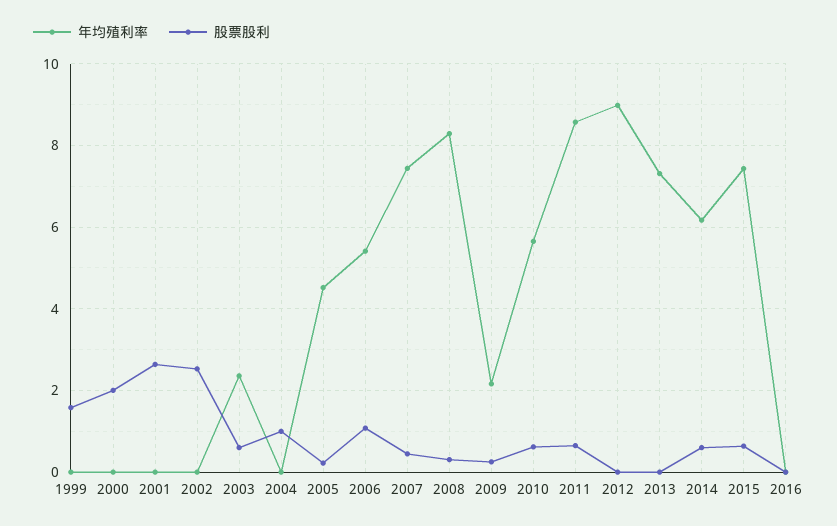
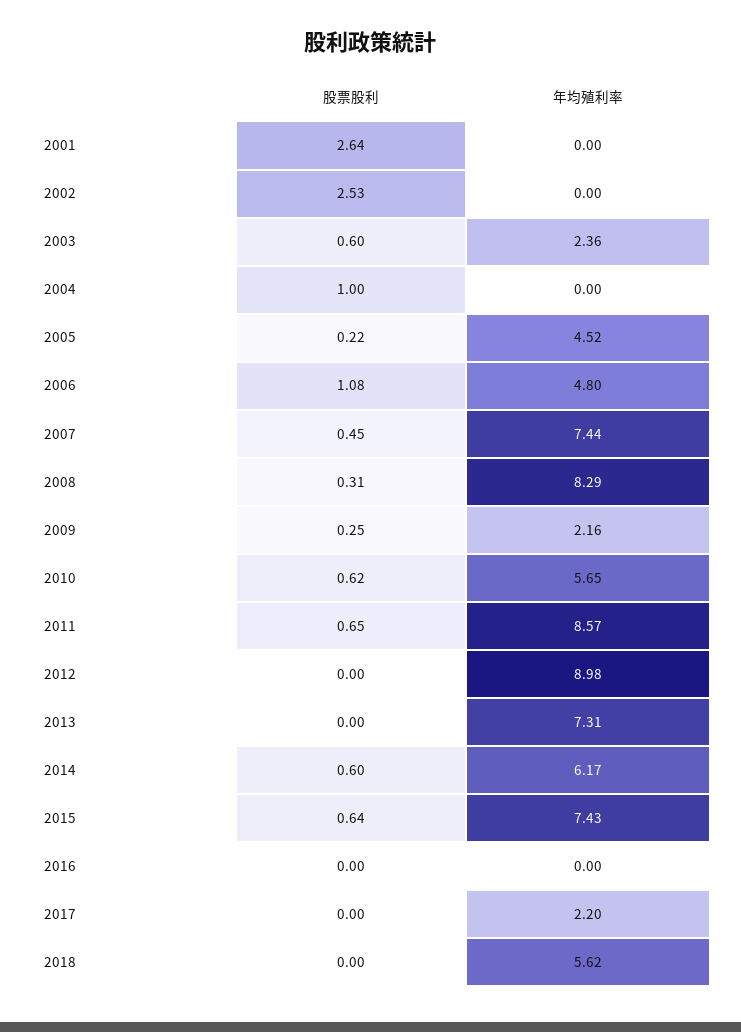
年均殖利率, 1999: 0 -> none
股票股利, 1999: 1.6 -> none
年均殖利率, 2000: 0 -> none
股票股利, 2000: 2 -> none
年均殖利率, 2006: 5.4 -> 4.8
股票股利, 2017: none -> 0
年均殖利率, 2017: none -> 2.2
股票股利, 2018: none -> 0
年均殖利率, 2018: none -> 5.62

